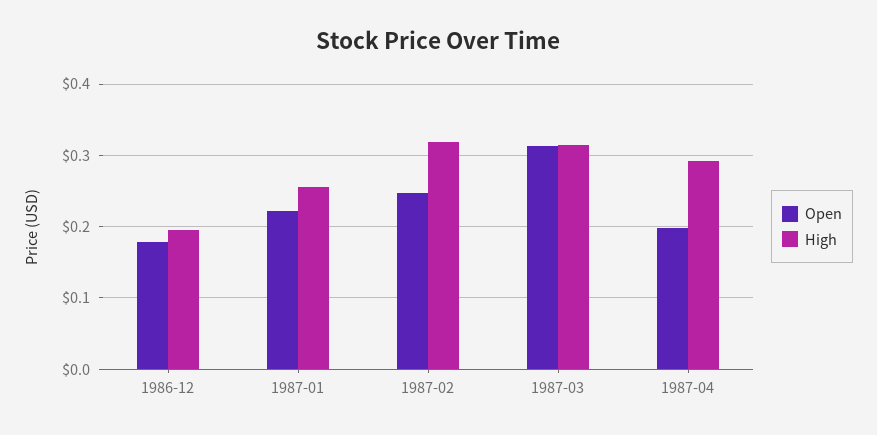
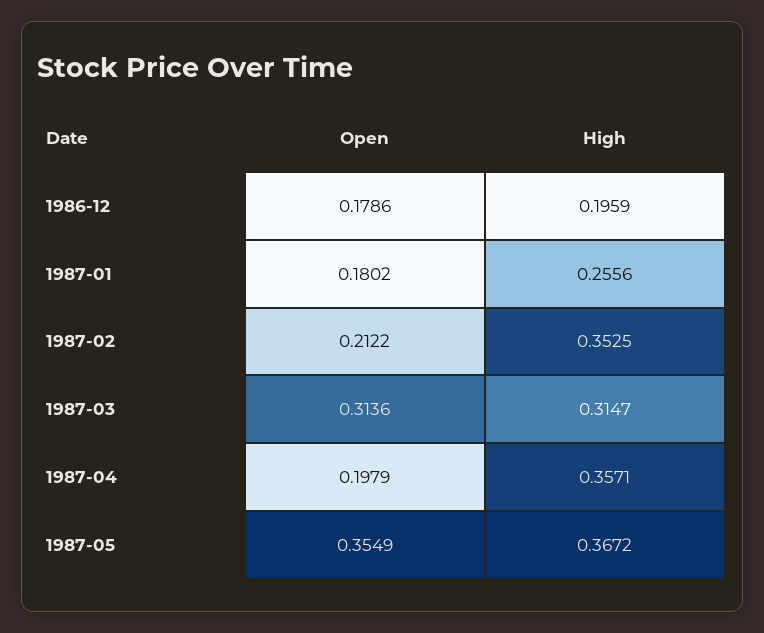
Open, 1987-01: 0.22 -> 0.1802
Open, 1987-02: 0.25 -> 0.2122
High, 1987-02: 0.32 -> 0.3525
High, 1987-04: 0.29 -> 0.3571
Open, 1987-05: none -> 0.3549
High, 1987-05: none -> 0.3672

